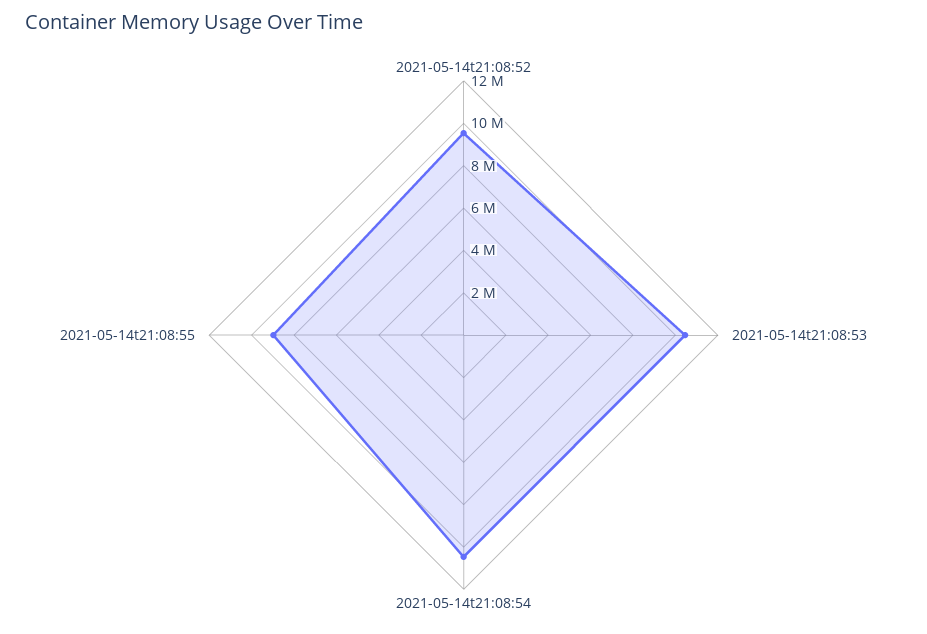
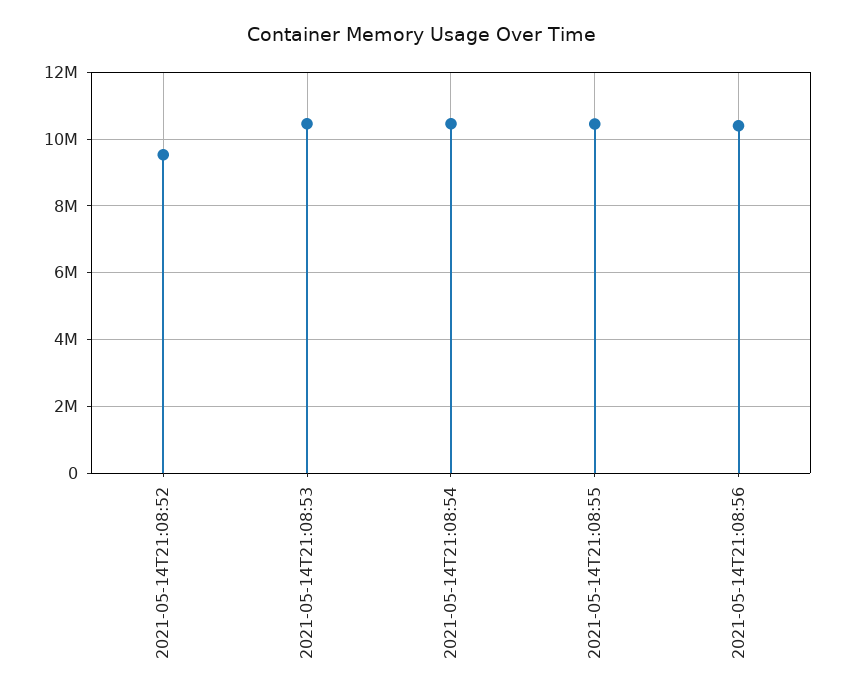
2021-05-14t21:08:55: 9000000 -> 10400000
2021-05-14T21:08:56: none -> 10400000

